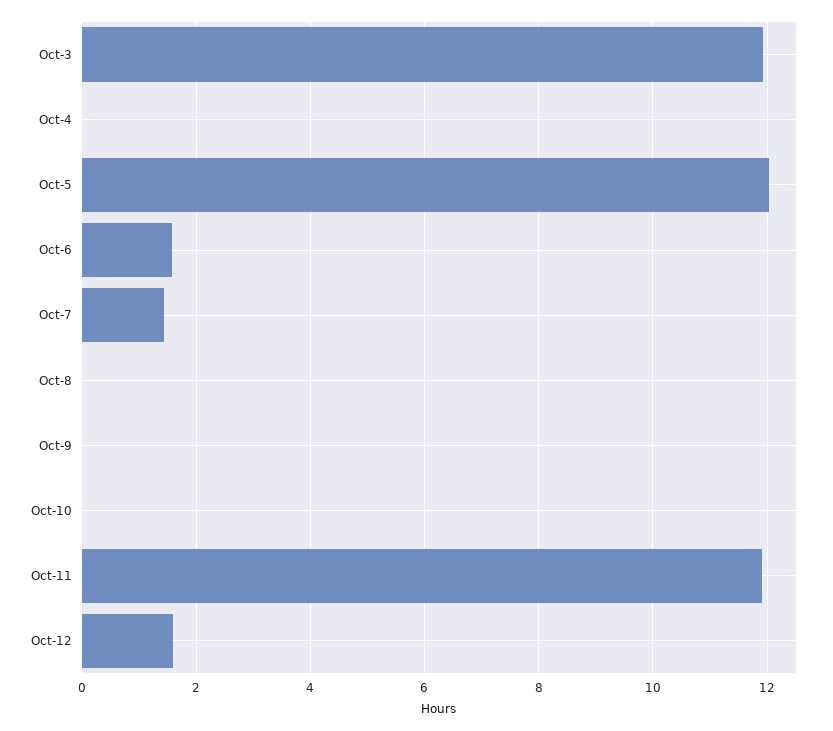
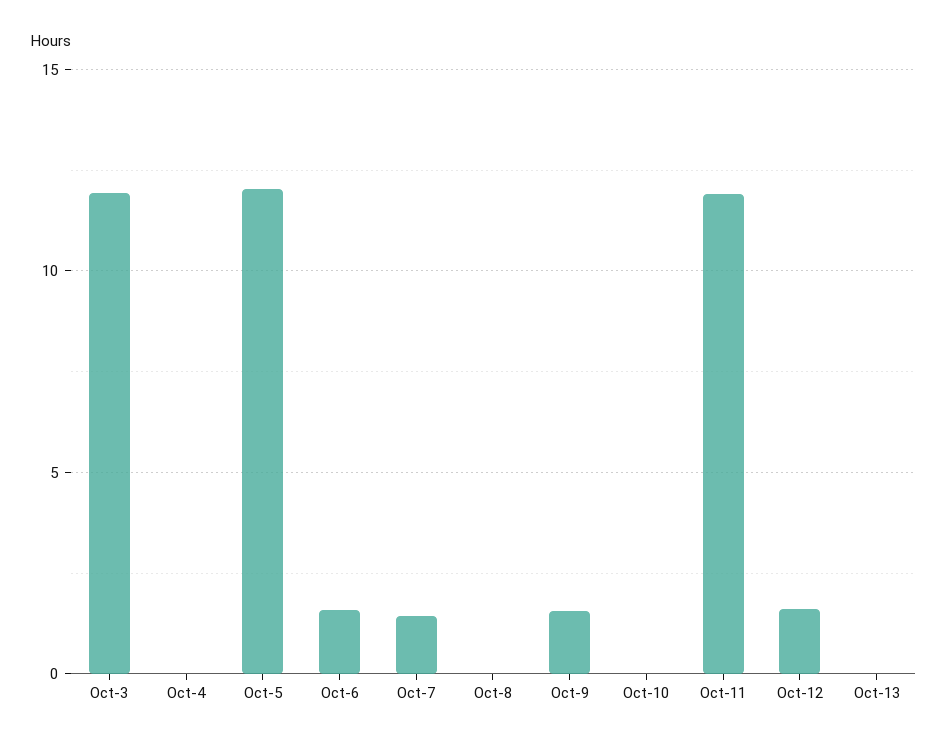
Oct-9: 0 -> 1.5
Oct-13: none -> 0

